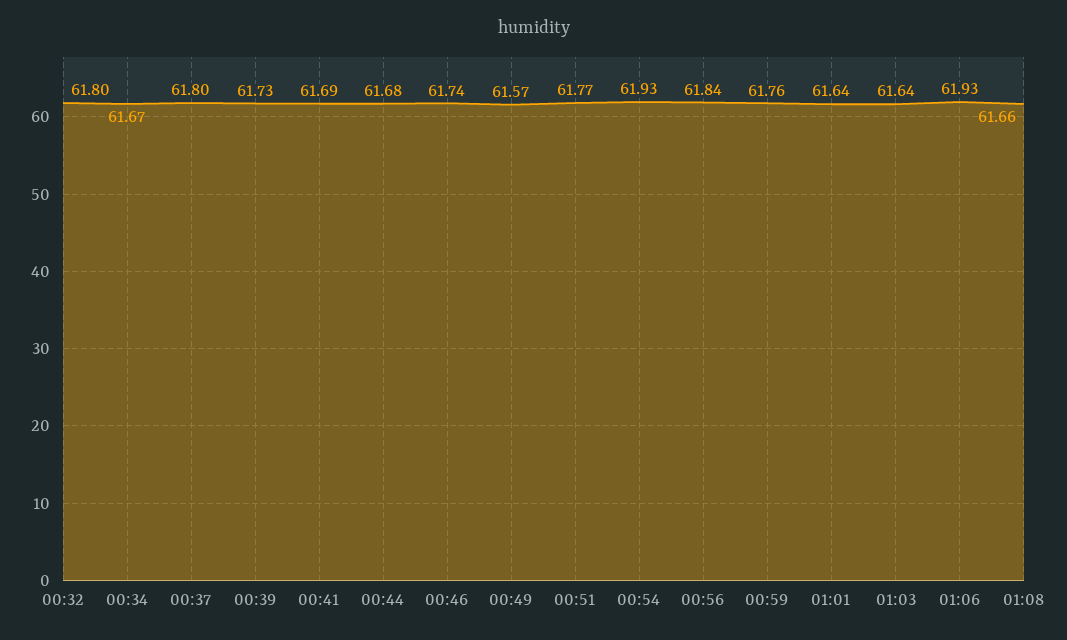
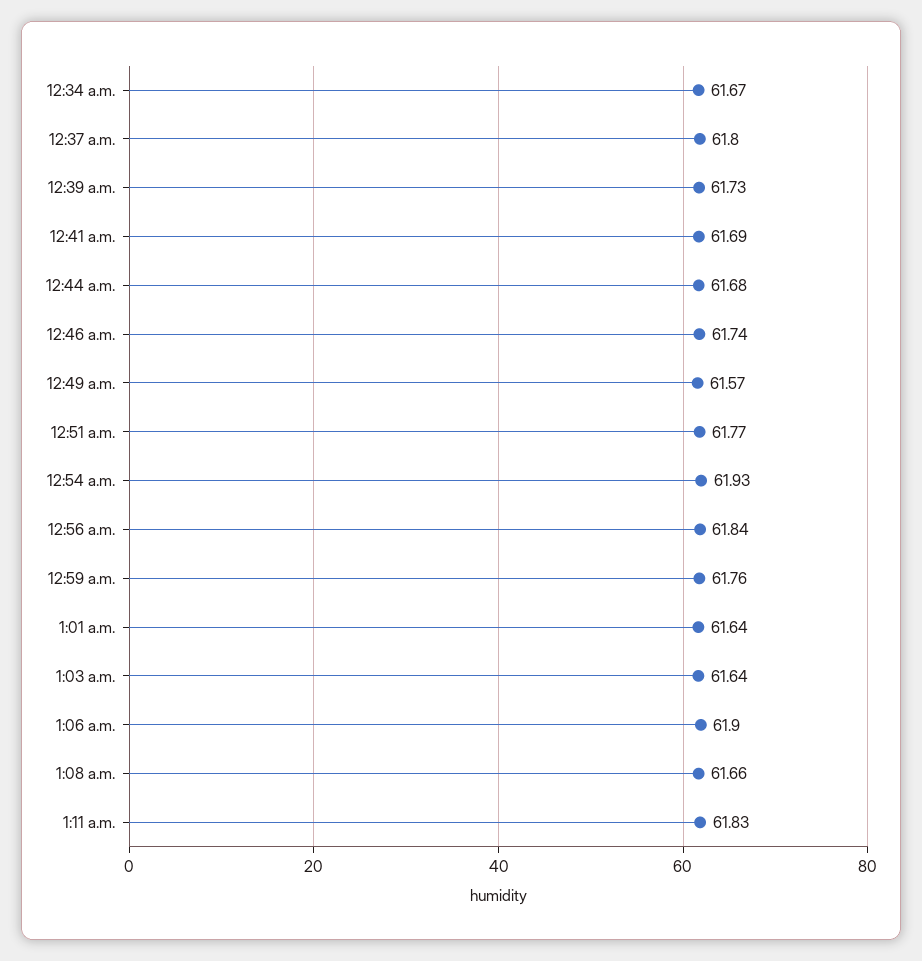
00:32: 61.8 -> none
01:06: 61.93 -> 61.9
1:11 a.m.: none -> 61.83

